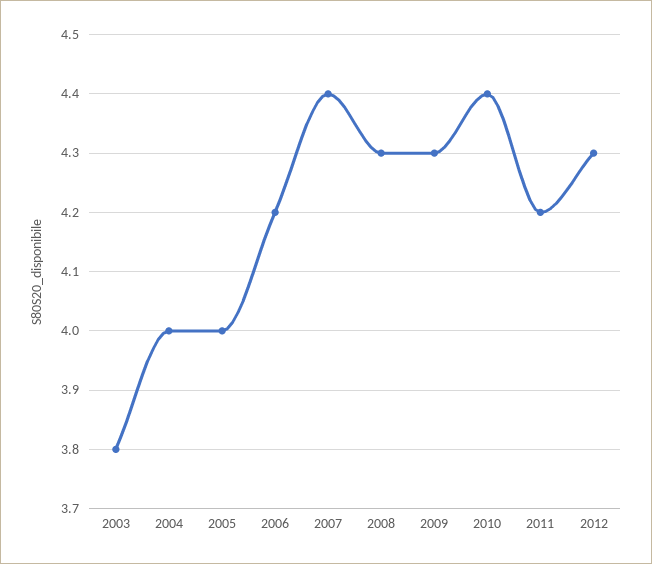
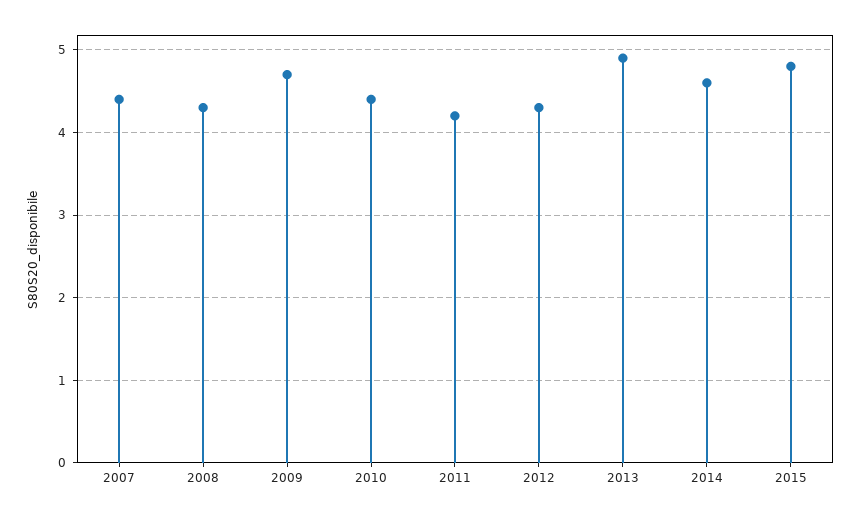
2003: 3.8 -> none
2004: 4 -> none
2005: 4 -> none
2006: 4.2 -> none
2009: 4.3 -> 4.7
2013: none -> 4.9
2014: none -> 4.6
2015: none -> 4.8

